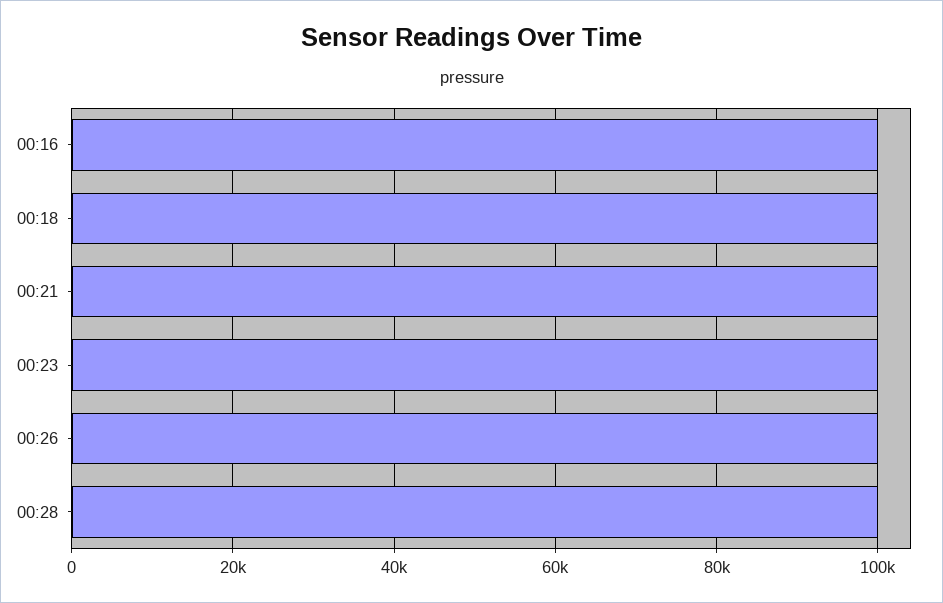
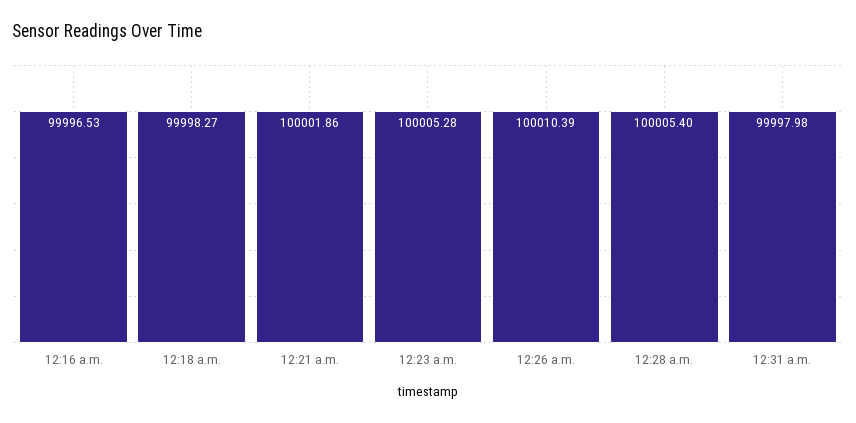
12:31 a.m.: none -> 99997.98

